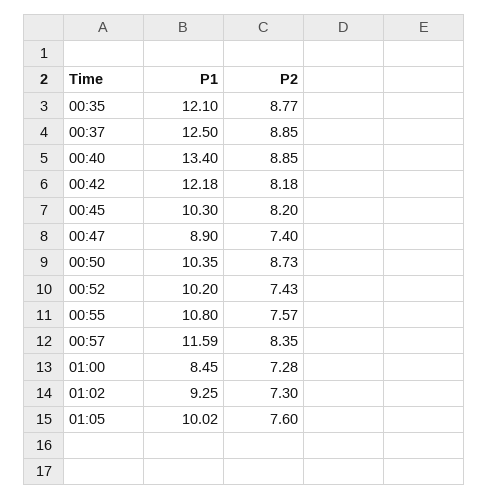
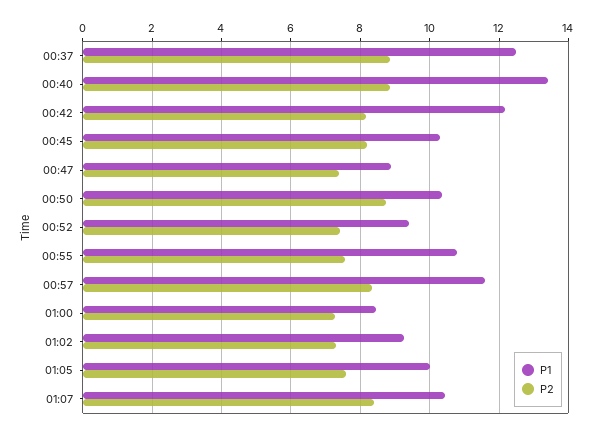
P1, 00:35: 12.1 -> none
P2, 00:35: 8.77 -> none
P1, 00:52: 10.2 -> 9.4
P1, 01:07: none -> 10.4
P2, 01:07: none -> 8.4

